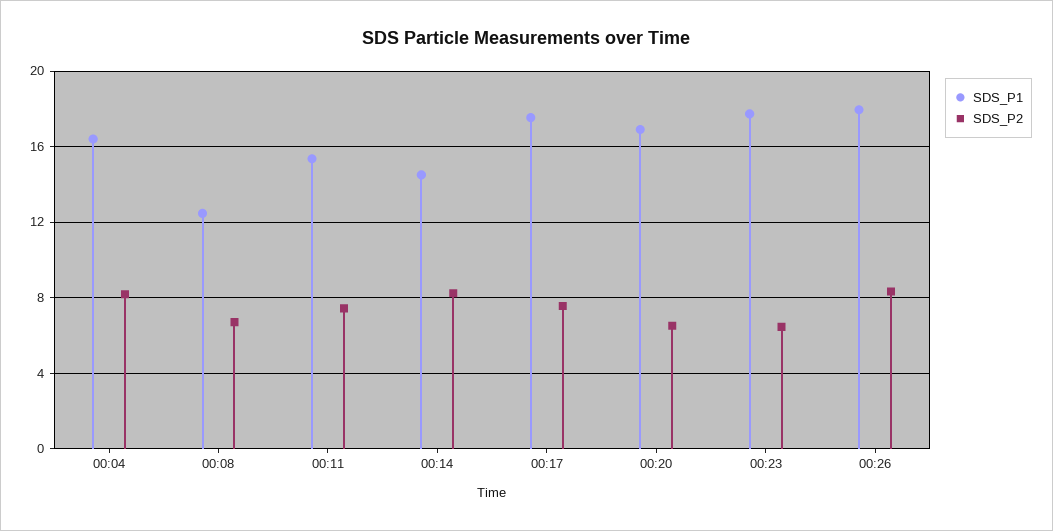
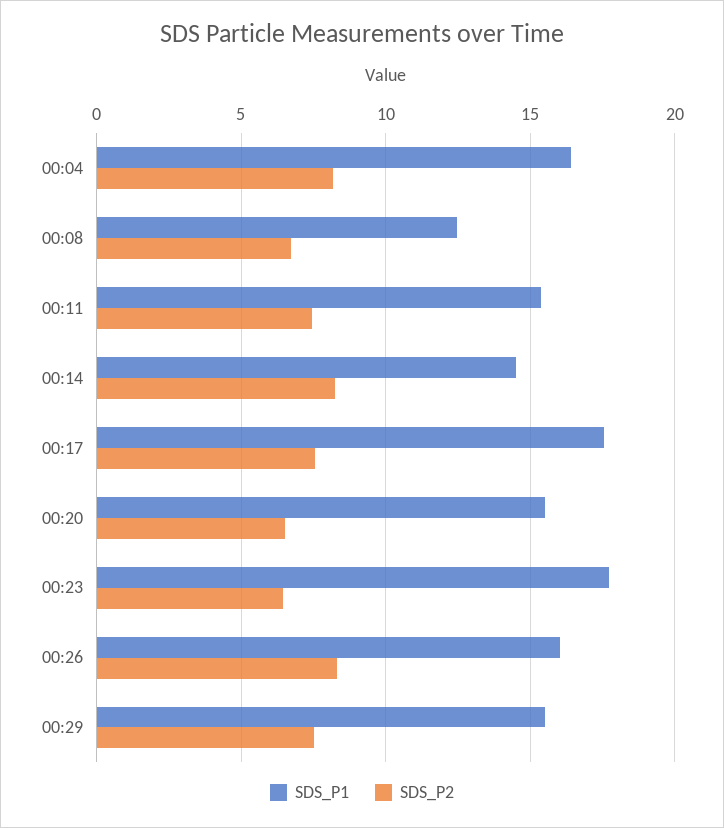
SDS_P1, 00:20: 17 -> 15.5
SDS_P1, 00:26: 18 -> 16
SDS_P1, 00:29: none -> 15.5
SDS_P2, 00:29: none -> 7.5

